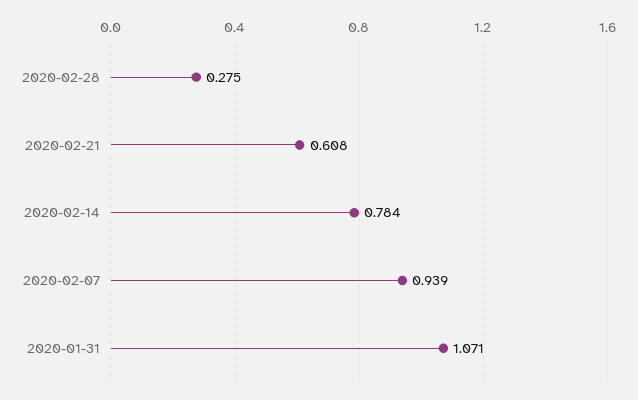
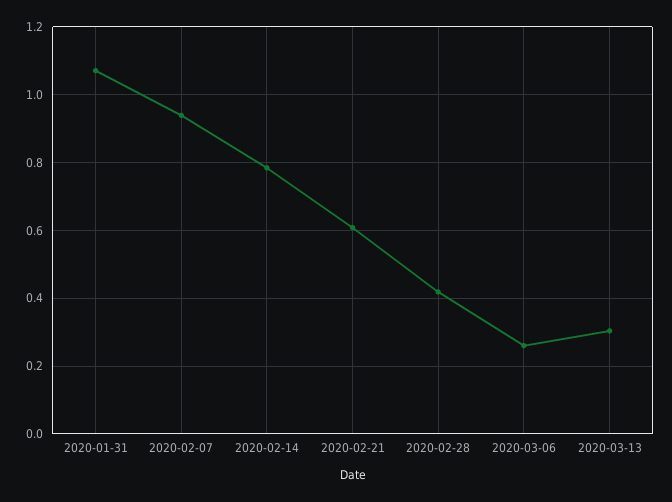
2020-02-28: 0.275 -> 0.42
2020-03-06: none -> 0.26
2020-03-13: none -> 0.3

